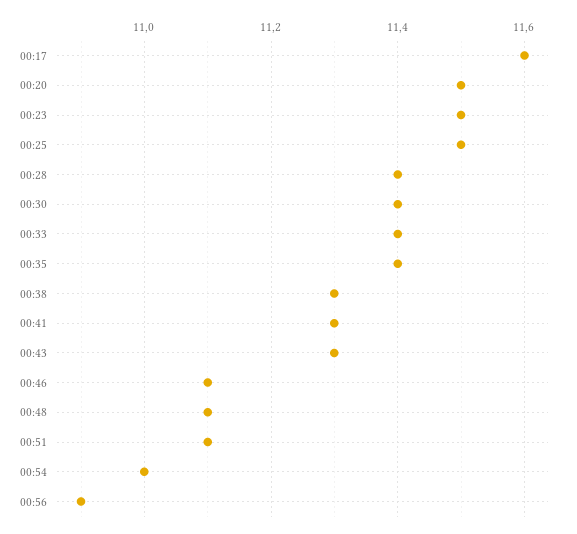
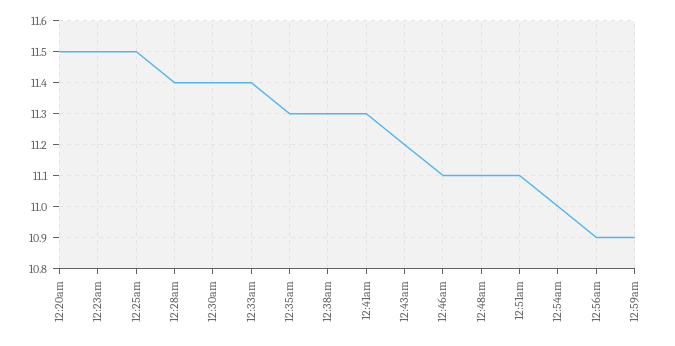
00:17: 11.6 -> none
00:35: 11.4 -> 11.3
00:43: 11.3 -> 11.2
12:59am: none -> 10.9

